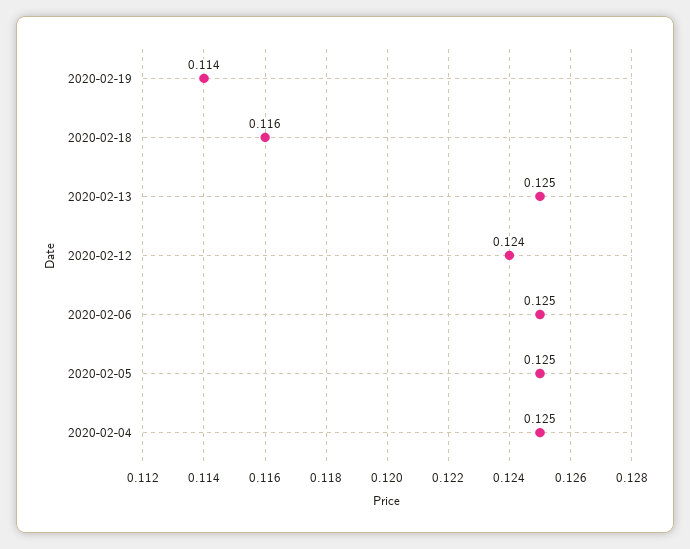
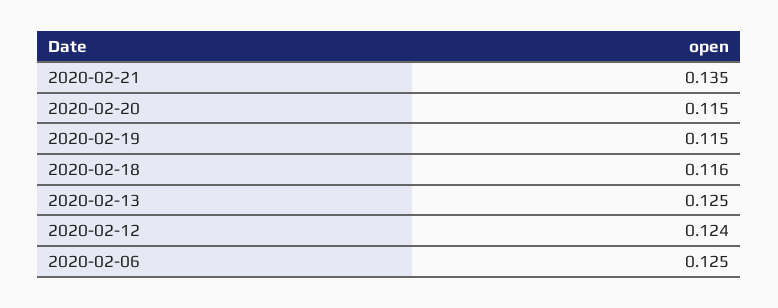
2020-02-19: 0.114 -> 0.115
2020-02-05: 0.125 -> none
2020-02-04: 0.125 -> none
2020-02-21: none -> 0.135
2020-02-20: none -> 0.115

